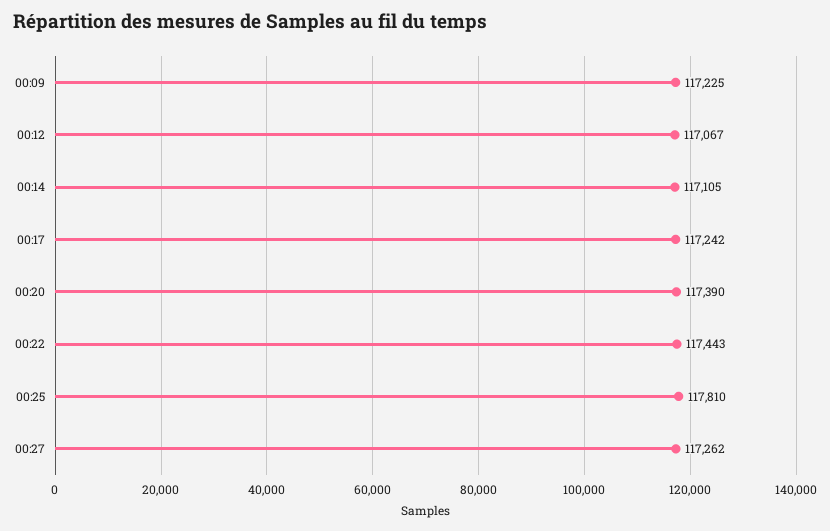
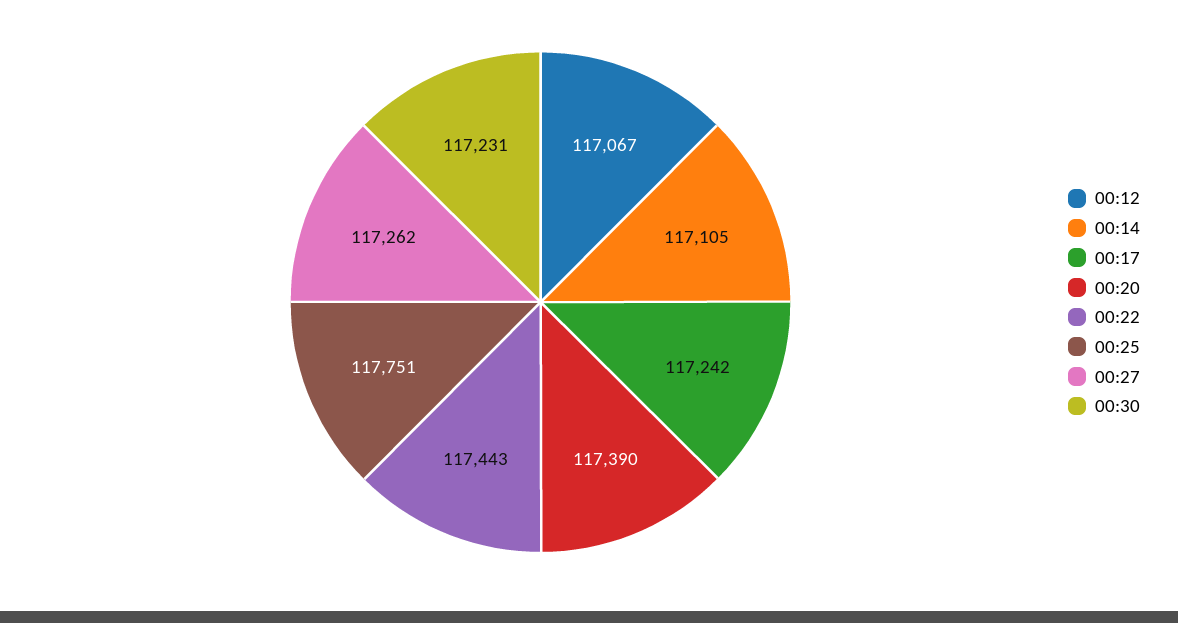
00:09: 117225 -> none
00:25: 117810 -> 117751
00:30: none -> 117231

